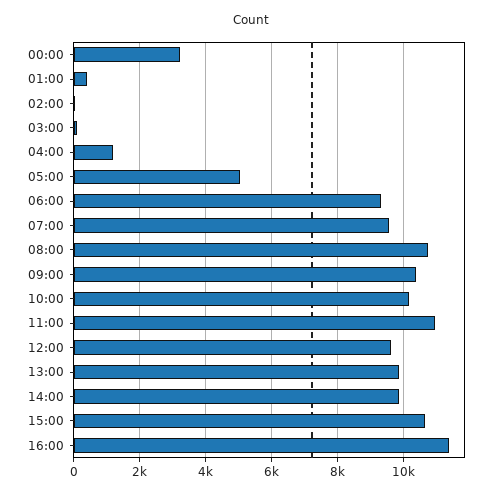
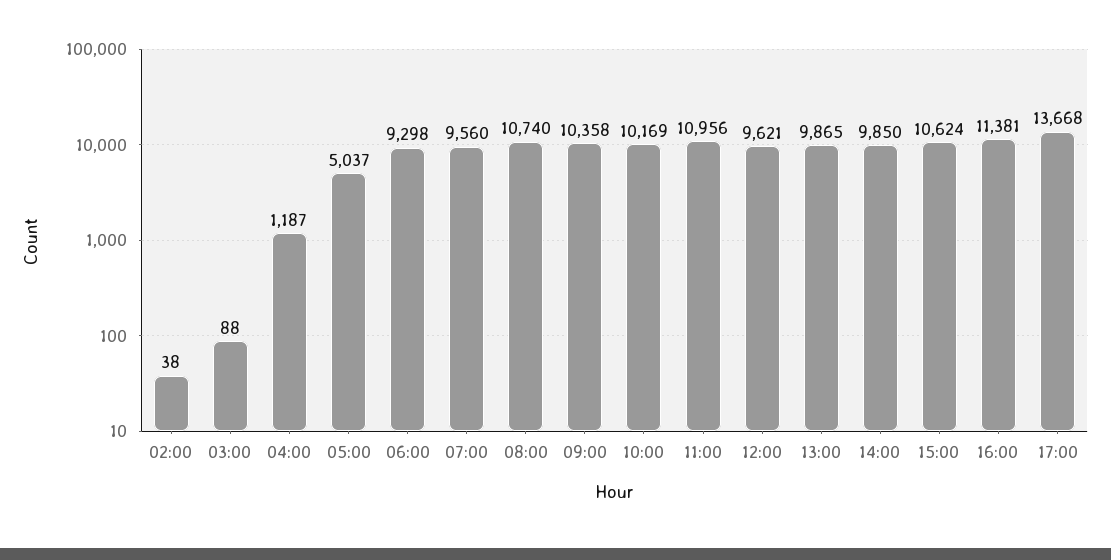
00:00: 3200 -> none
01:00: 400 -> none
17:00: none -> 13668

